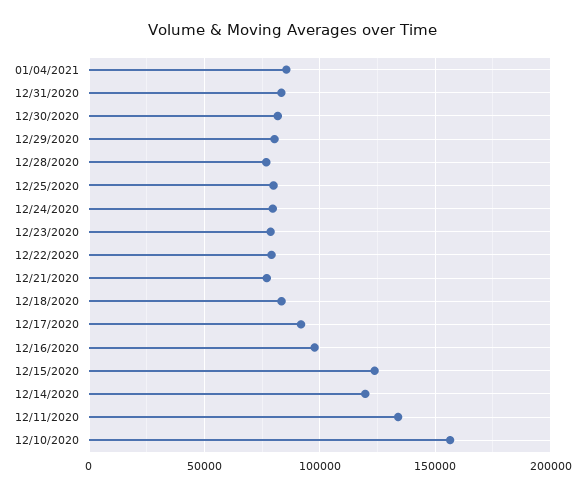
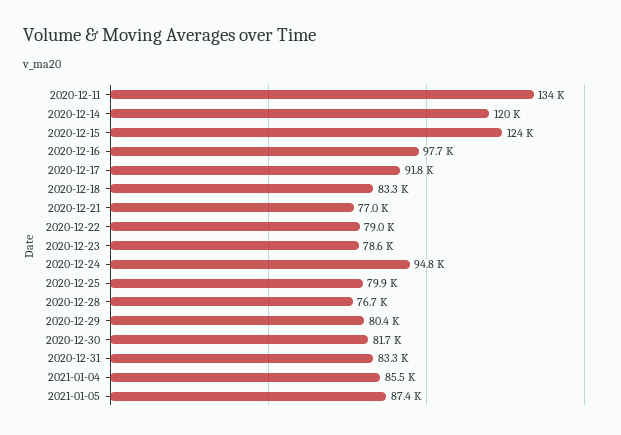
12/24/2020: 80000 -> 94800
12/10/2020: 155000 -> none
2021-01-05: none -> 87400

